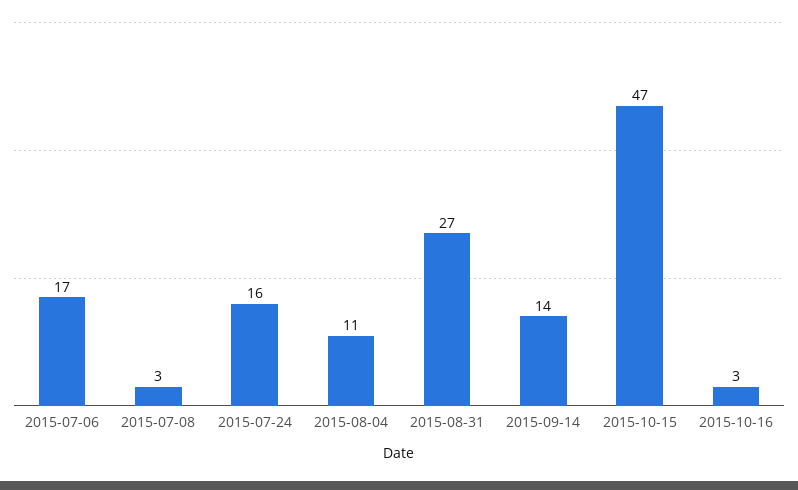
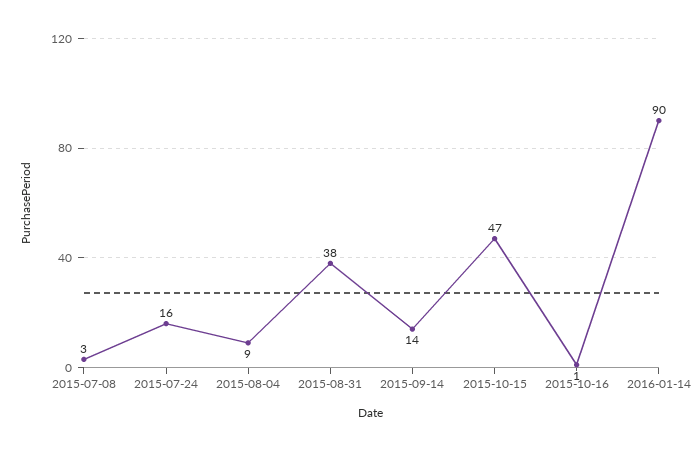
2015-07-06: 17 -> none
2015-08-04: 11 -> 9
2015-08-31: 27 -> 38
2015-10-16: 3 -> 1
2016-01-14: none -> 90

